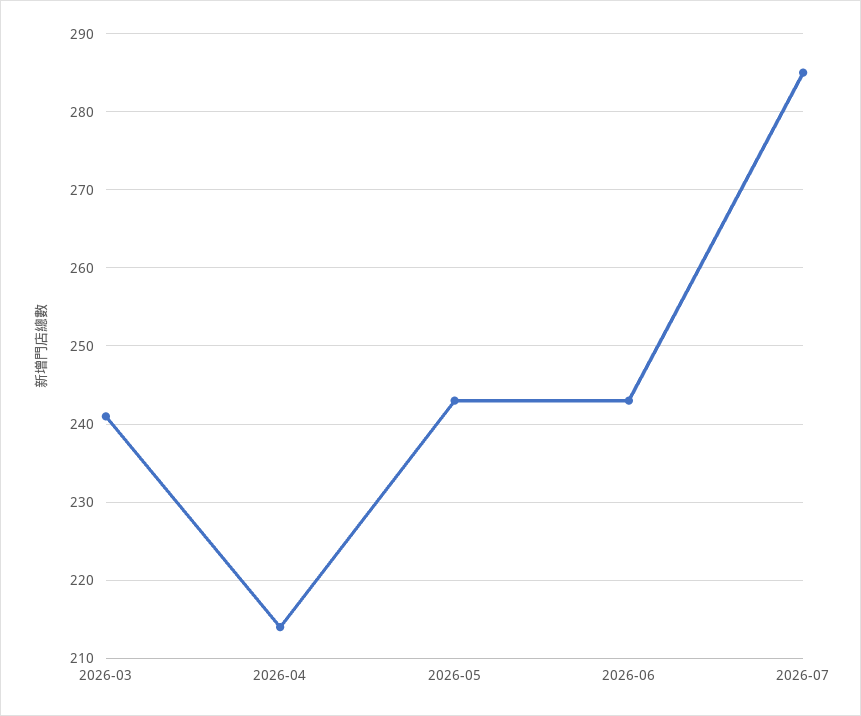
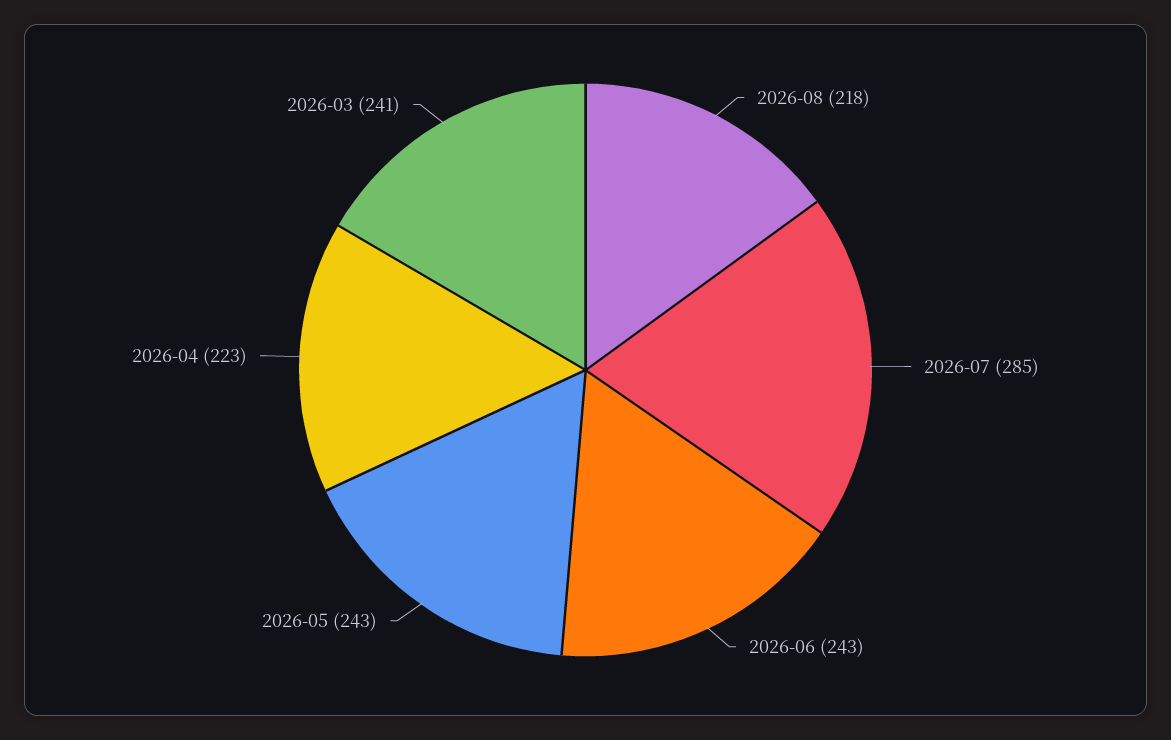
2026-04: 214 -> 223
2026-08: none -> 218

